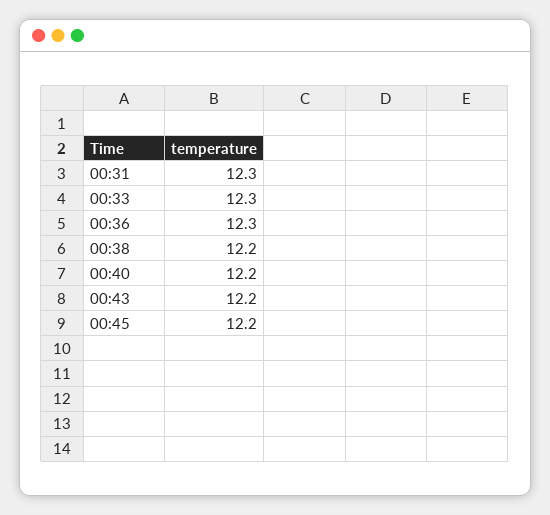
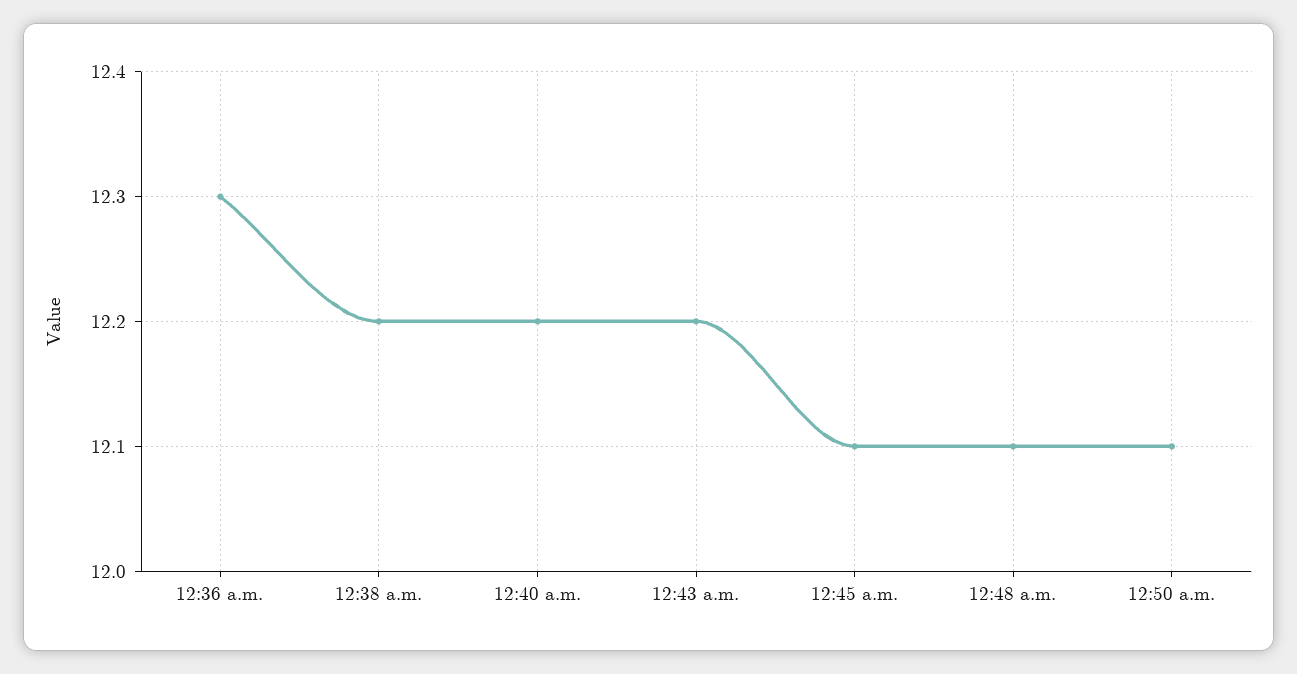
00:31: 12.3 -> none
00:33: 12.3 -> none
00:45: 12.2 -> 12.1
12:48 a.m.: none -> 12.1
12:50 a.m.: none -> 12.1

